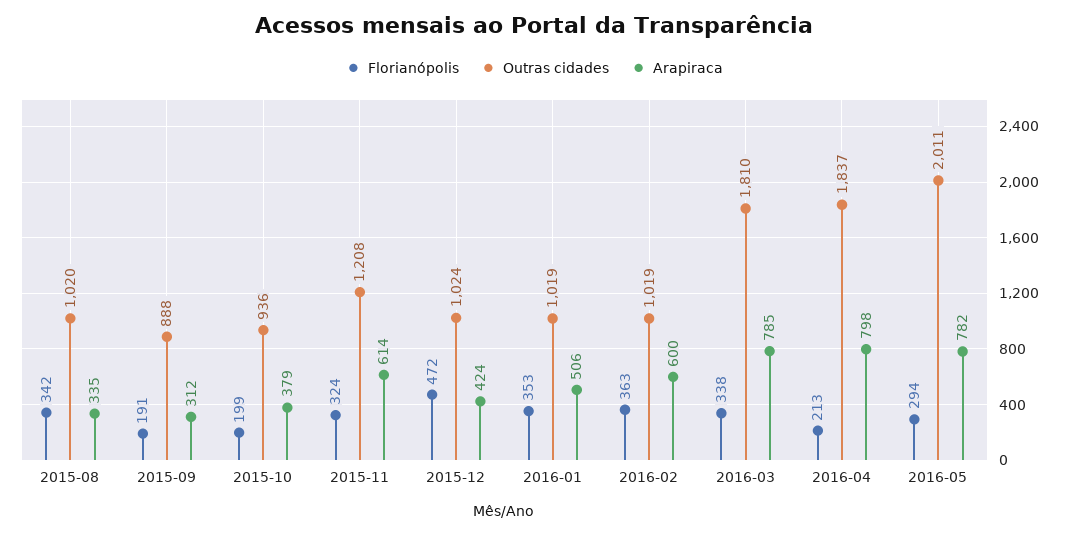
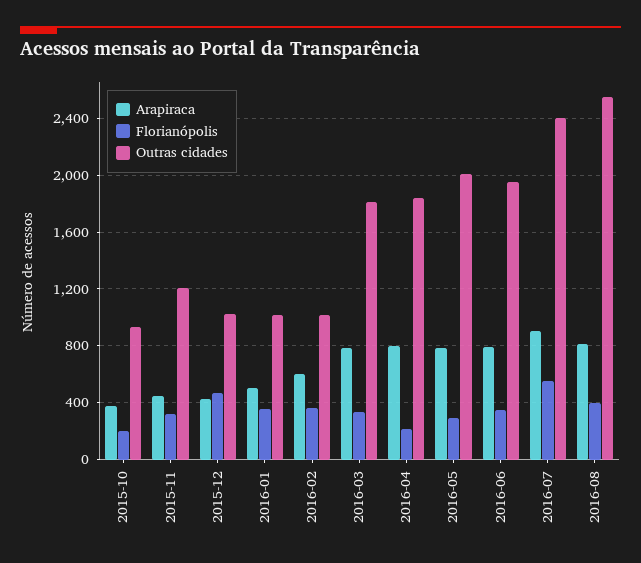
Florianópolis, 2015-08: 342 -> none
Outras cidades, 2015-08: 1020 -> none
Arapiraca, 2015-08: 335 -> none
Florianópolis, 2015-09: 191 -> none
Outras cidades, 2015-09: 888 -> none
Arapiraca, 2015-09: 312 -> none
Arapiraca, 2015-11: 614 -> 450
Arapiraca, 2016-06: none -> 800
Florianópolis, 2016-06: none -> 350
Outras cidades, 2016-06: none -> 1950
Arapiraca, 2016-07: none -> 900
Florianópolis, 2016-07: none -> 550
Outras cidades, 2016-07: none -> 2400
Arapiraca, 2016-08: none -> 800
Florianópolis, 2016-08: none -> 400
Outras cidades, 2016-08: none -> 2550

